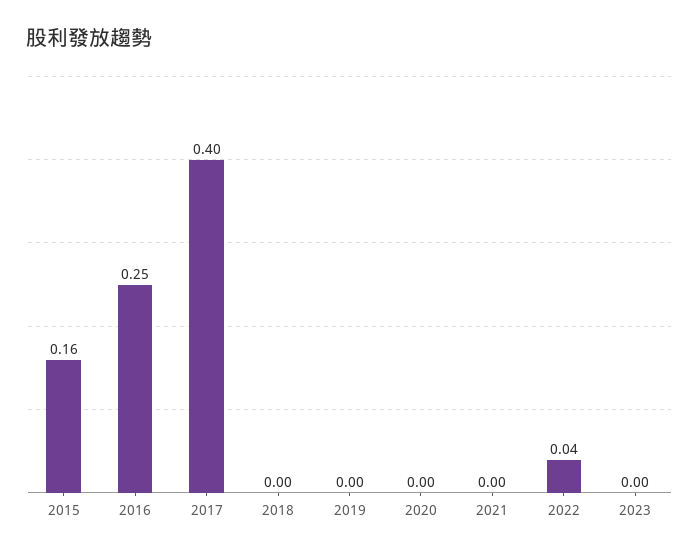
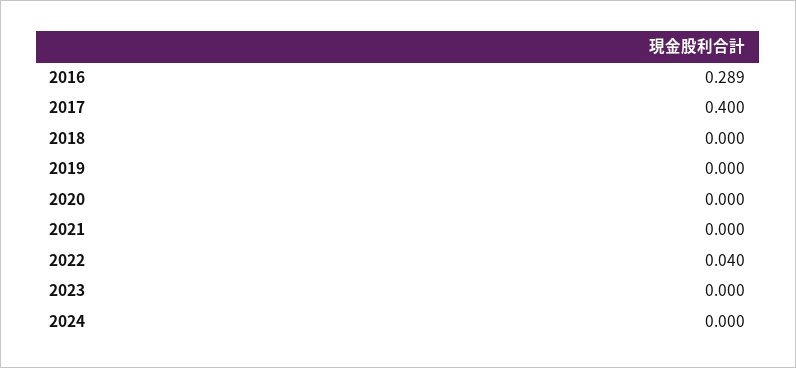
2015: 0.16 -> none
2016: 0.25 -> 0.289
2024: none -> 0

